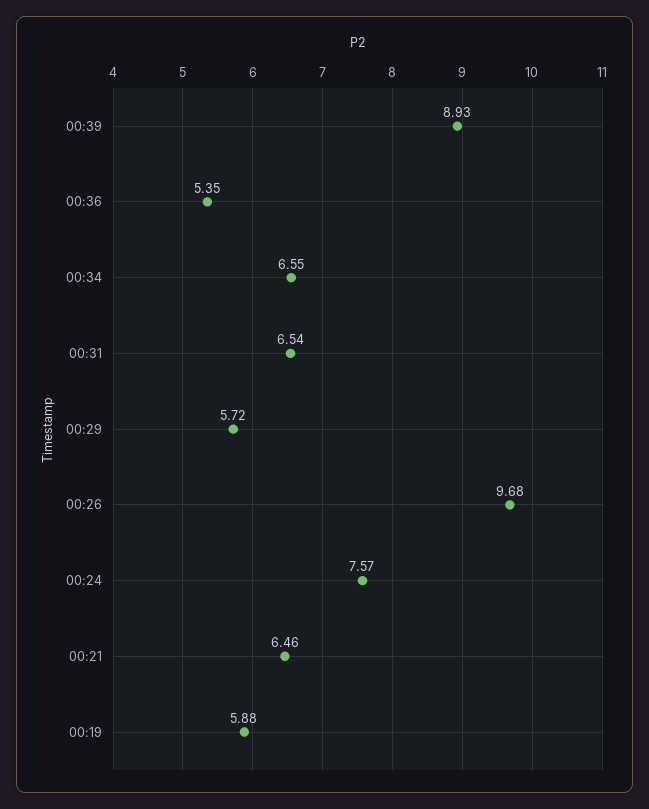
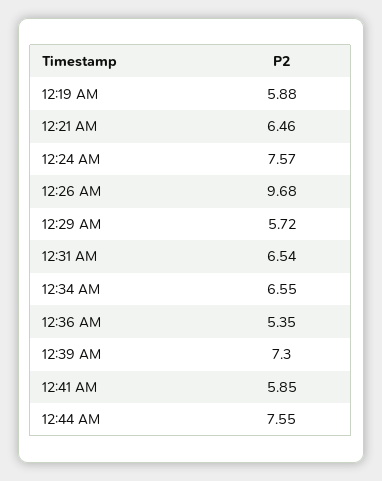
00:39: 8.93 -> 7.3
12:41 AM: none -> 5.85
12:44 AM: none -> 7.55

